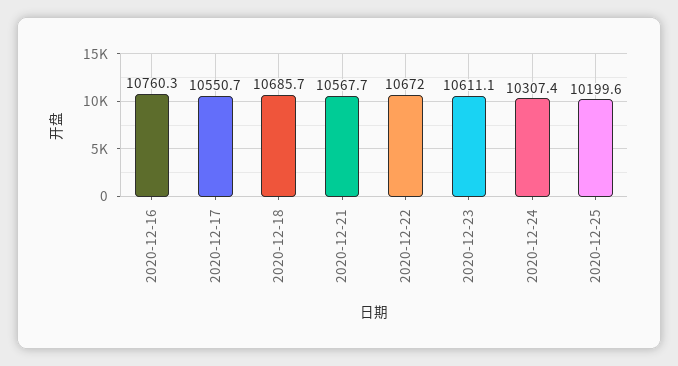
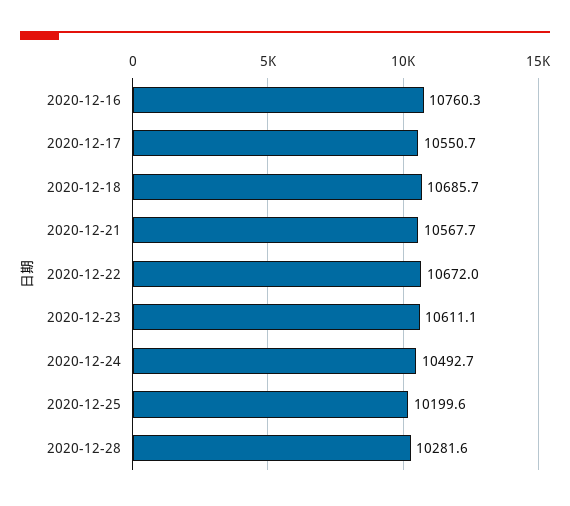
2020-12-24: 10307.4 -> 10492.7
2020-12-28: none -> 10281.6

